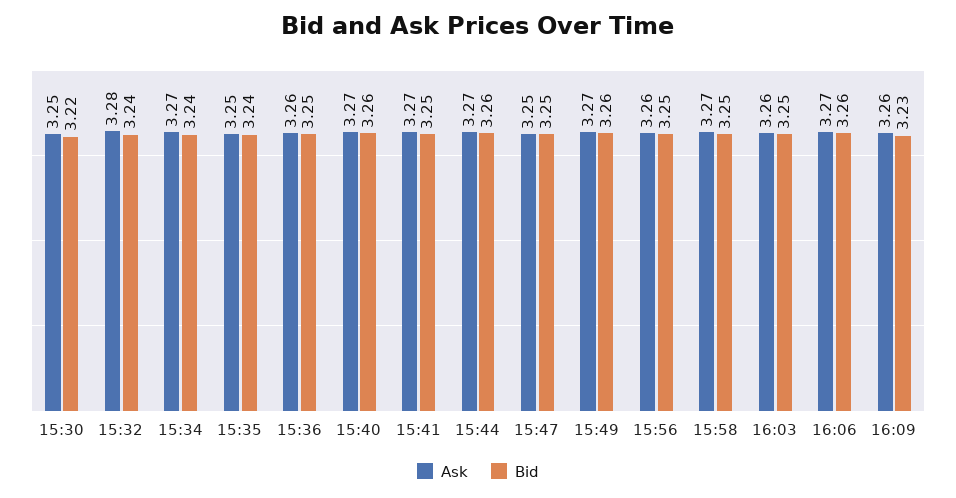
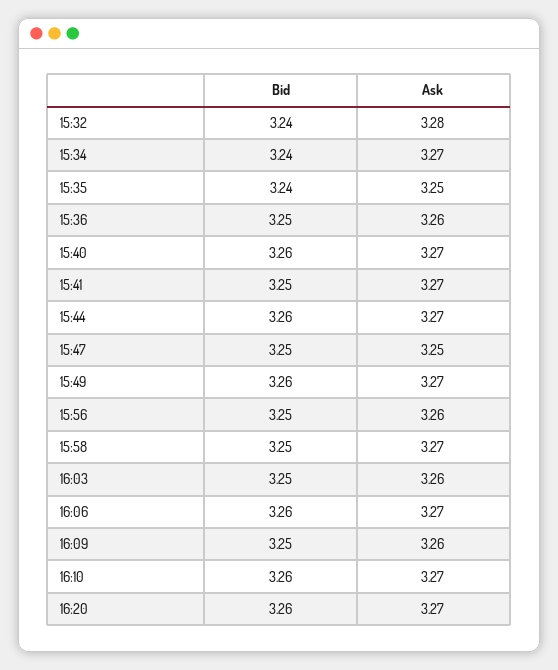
Ask, 15:30: 3.25 -> none
Bid, 15:30: 3.22 -> none
Bid, 16:09: 3.23 -> 3.25
Bid, 16:10: none -> 3.26
Ask, 16:10: none -> 3.27
Bid, 16:20: none -> 3.26
Ask, 16:20: none -> 3.27

